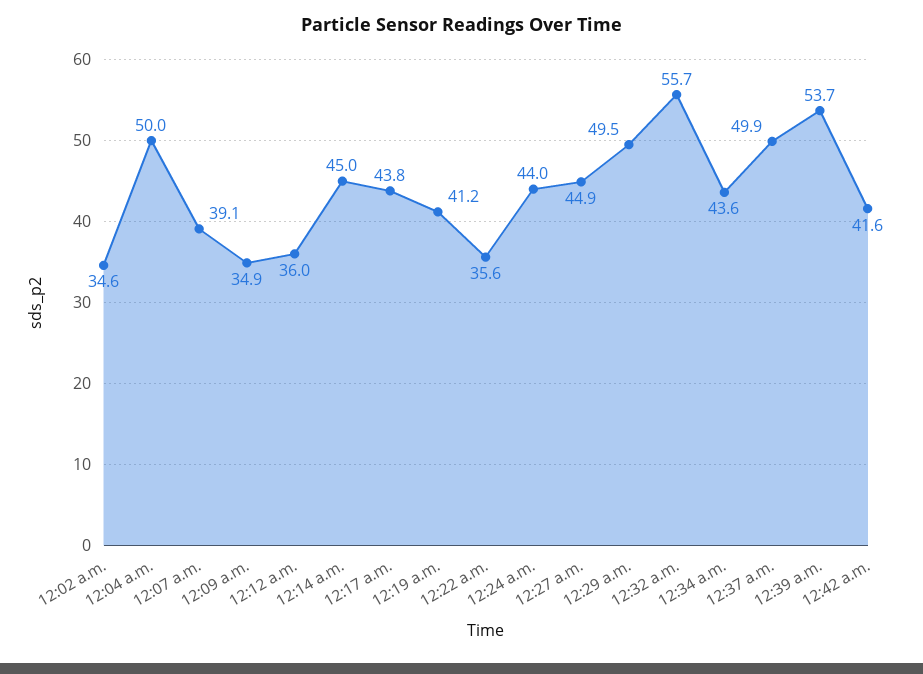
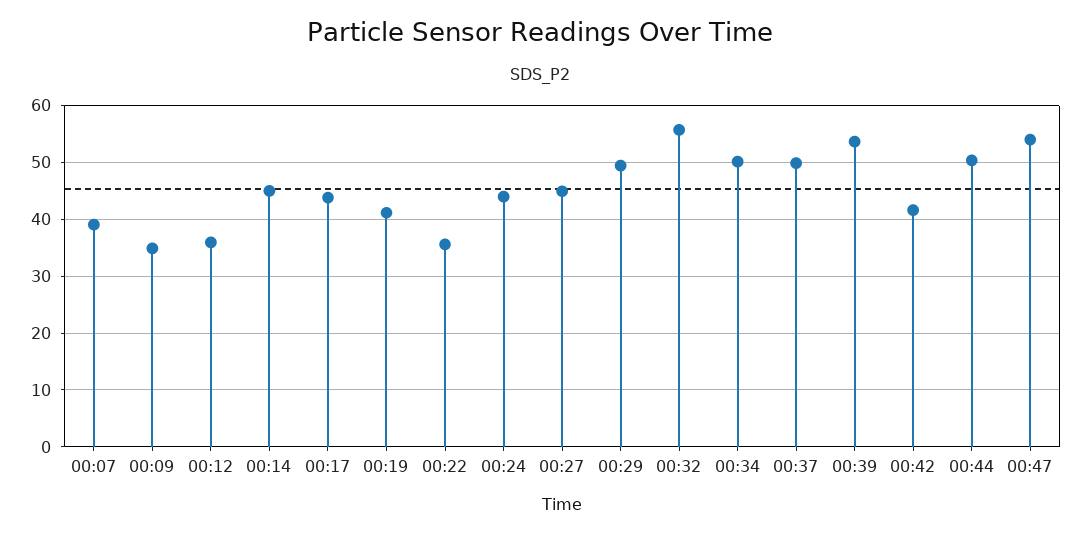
12:02 a.m.: 34.6 -> none
12:04 a.m.: 50 -> none
12:34 a.m.: 43.6 -> 50
00:44: none -> 50
00:47: none -> 54

